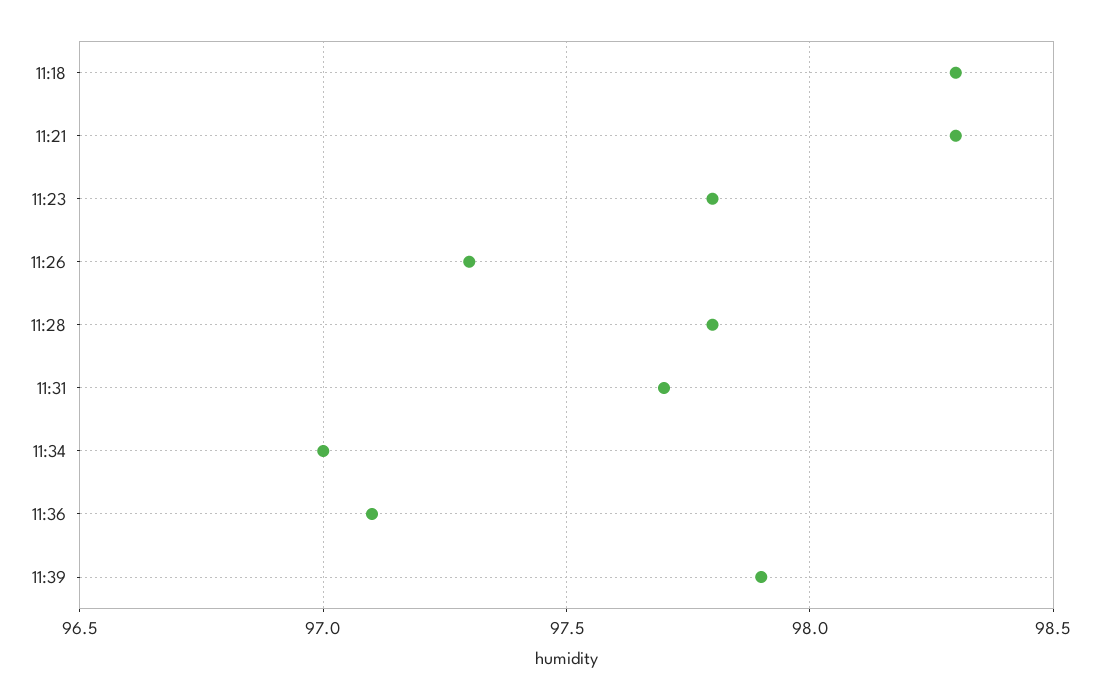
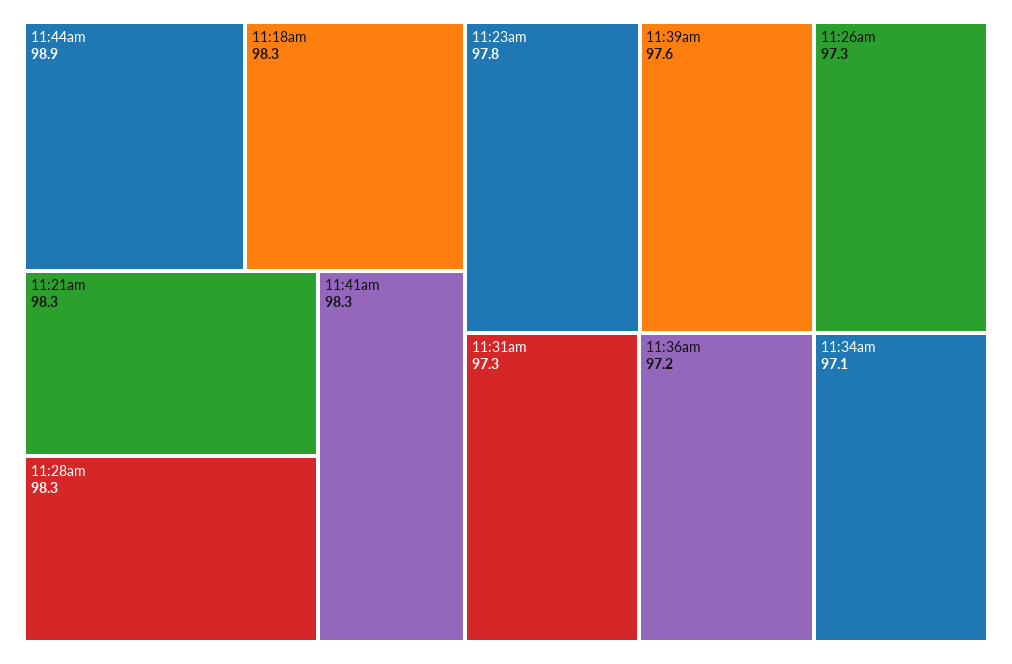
11:28: 97.8 -> 98.3
11:31: 97.7 -> 97.3
11:34: 97 -> 97.1
11:36: 97.1 -> 97.2
11:39: 97.9 -> 97.6
11:44am: none -> 98.9
11:41am: none -> 98.3

